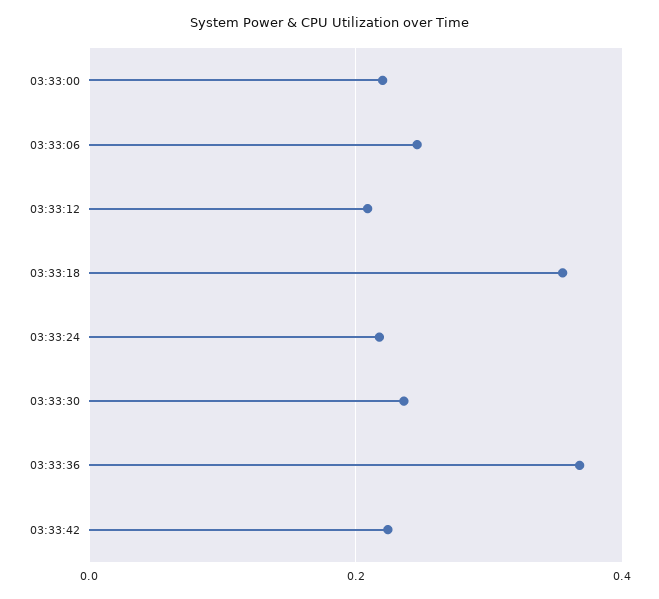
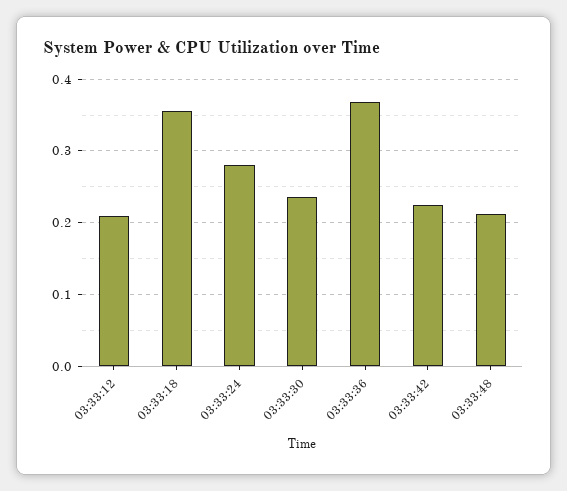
03:33:00: 0.22 -> none
03:33:06: 0.24 -> none
03:33:24: 0.22 -> 0.28
03:33:48: none -> 0.21

